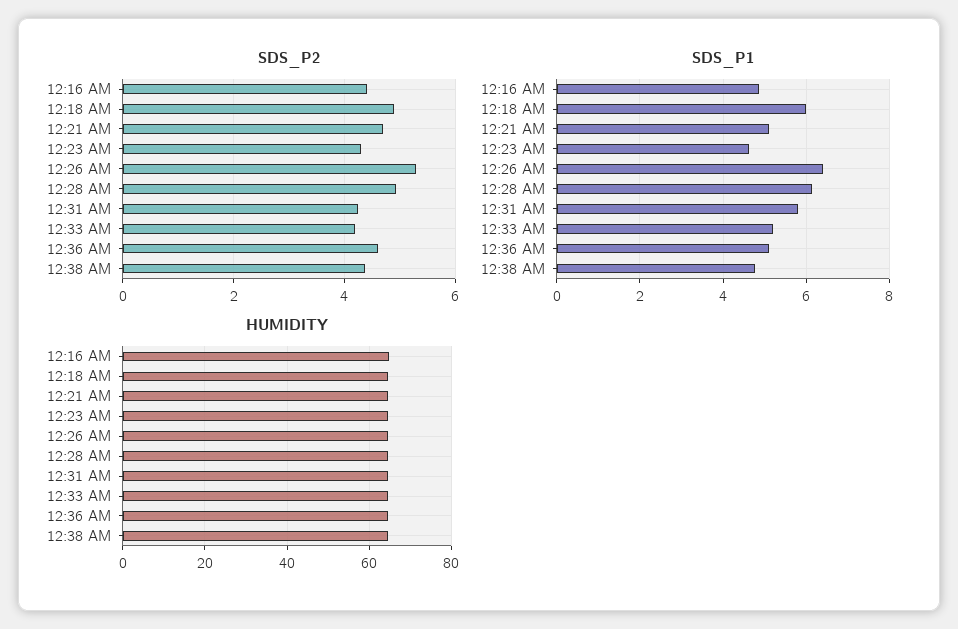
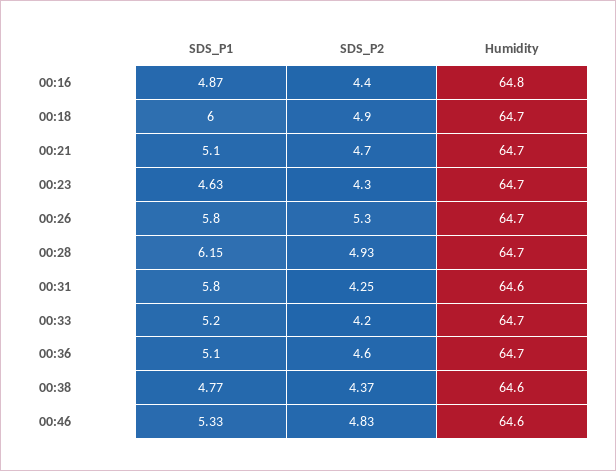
SDS_P1, 12:26 AM: 6.4 -> 5.8
SDS_P1, 00:46: none -> 5.33
SDS_P2, 00:46: none -> 4.83
HUMIDITY, 00:46: none -> 64.6

